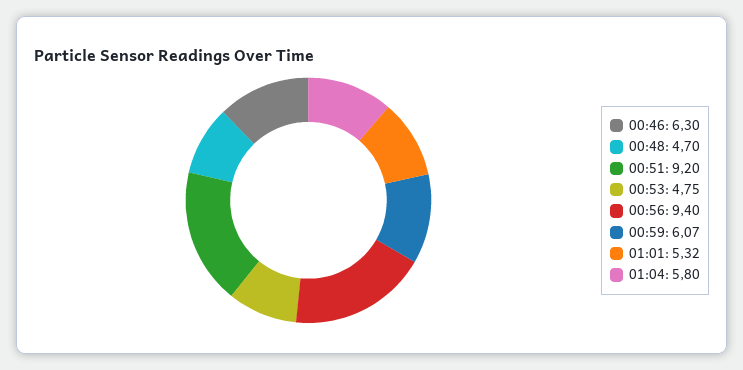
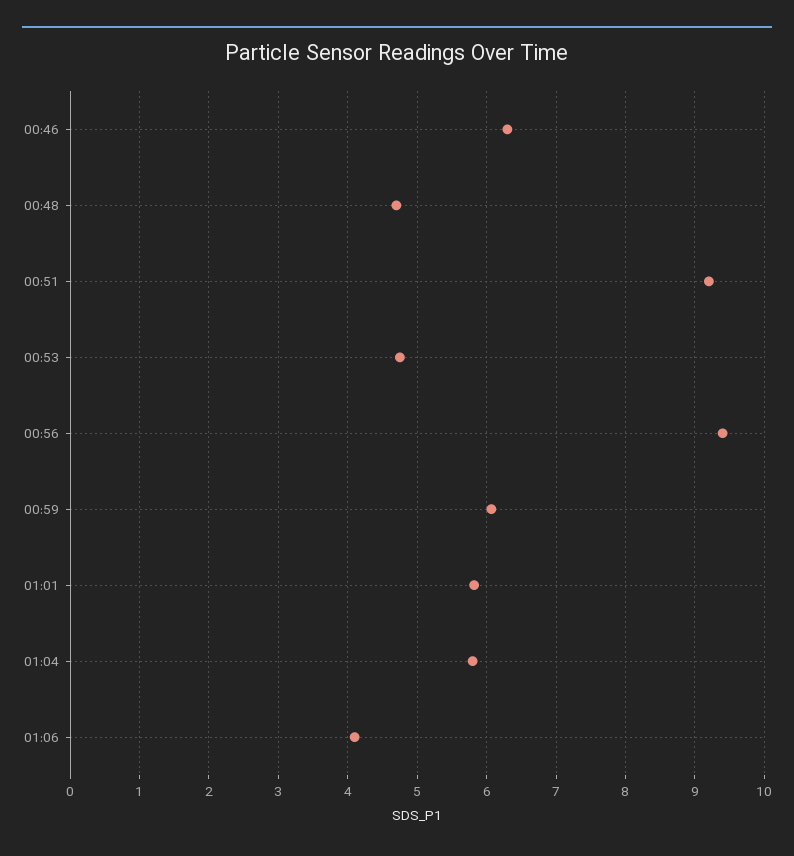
01:01: 5.32 -> 5.8
01:06: none -> 4.1

